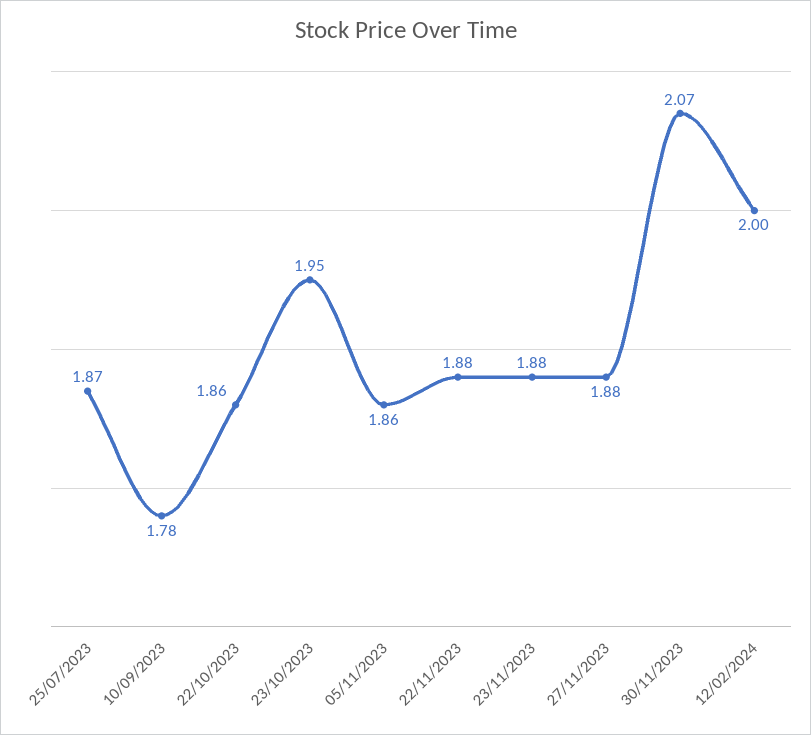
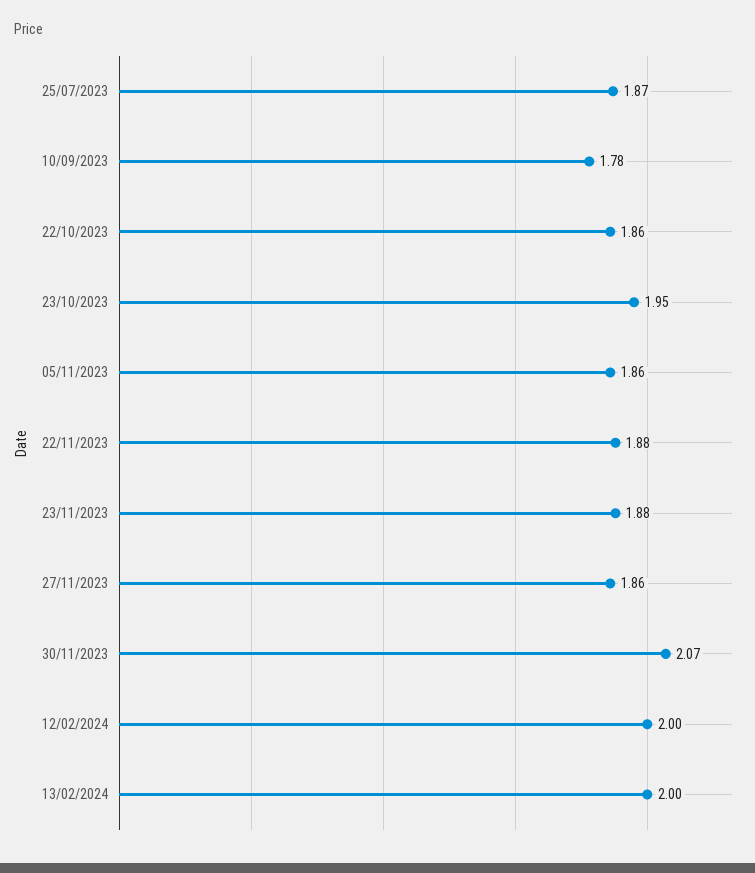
27/11/2023: 1.88 -> 1.86
13/02/2024: none -> 2

